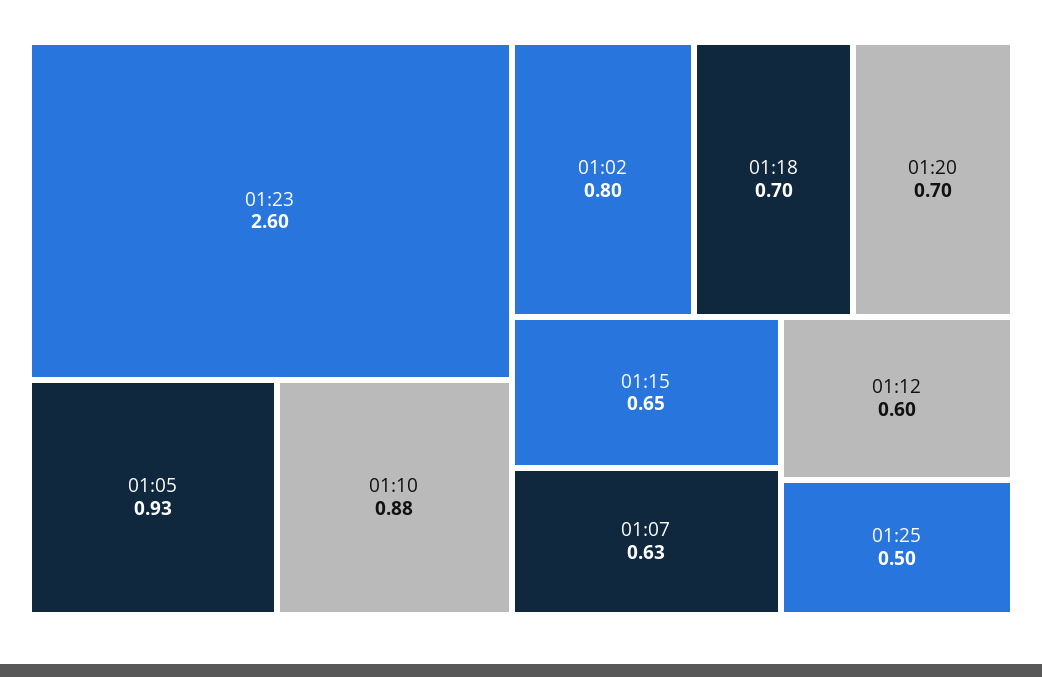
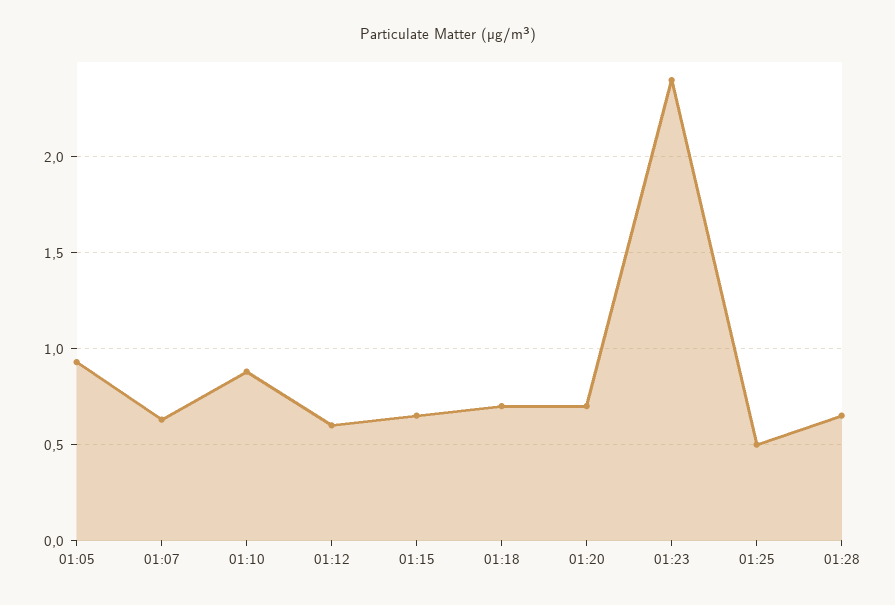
01:23: 2.6 -> 2.4
01:02: 0.8 -> none
01:28: none -> 0.65

